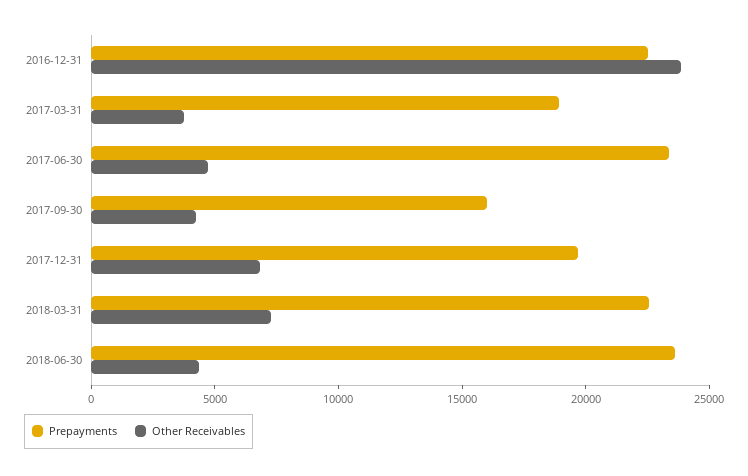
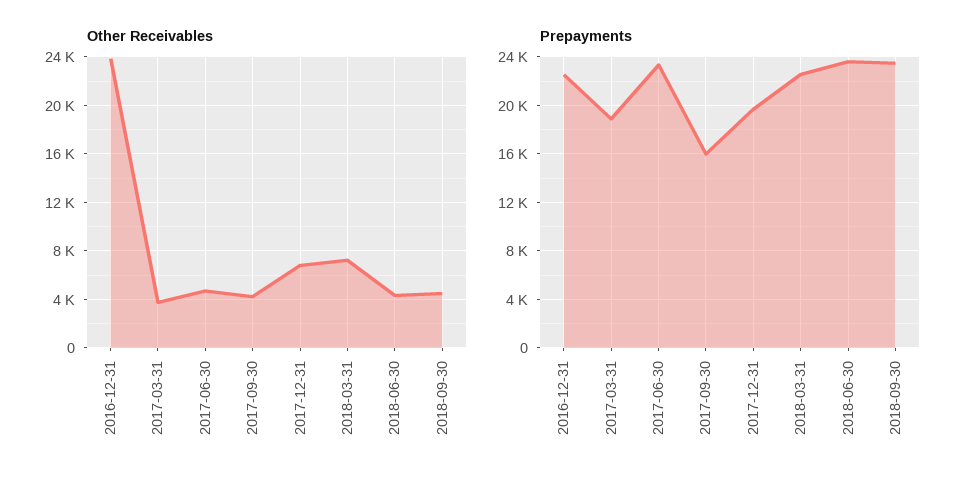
Other Receivables, 2018-09-30: none -> 4500
Prepayments, 2018-09-30: none -> 23500

